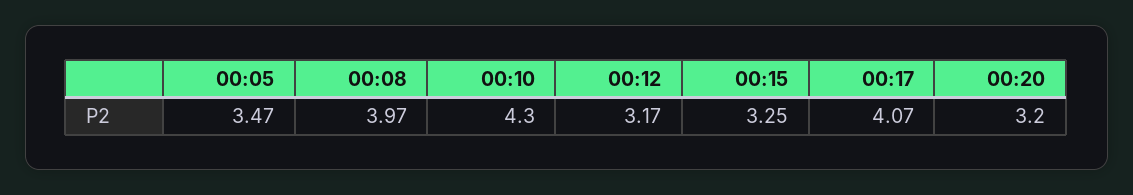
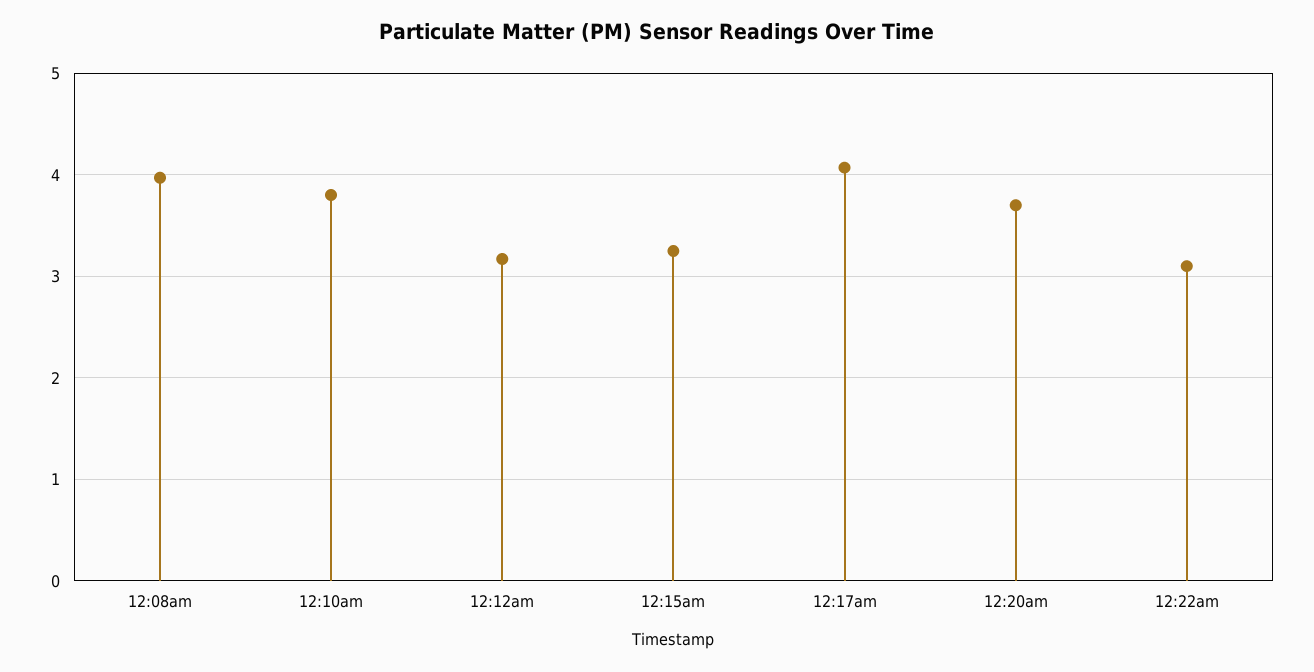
00:05: 3.47 -> none
00:10: 4.3 -> 3.8
00:20: 3.2 -> 3.7
12:22am: none -> 3.1

